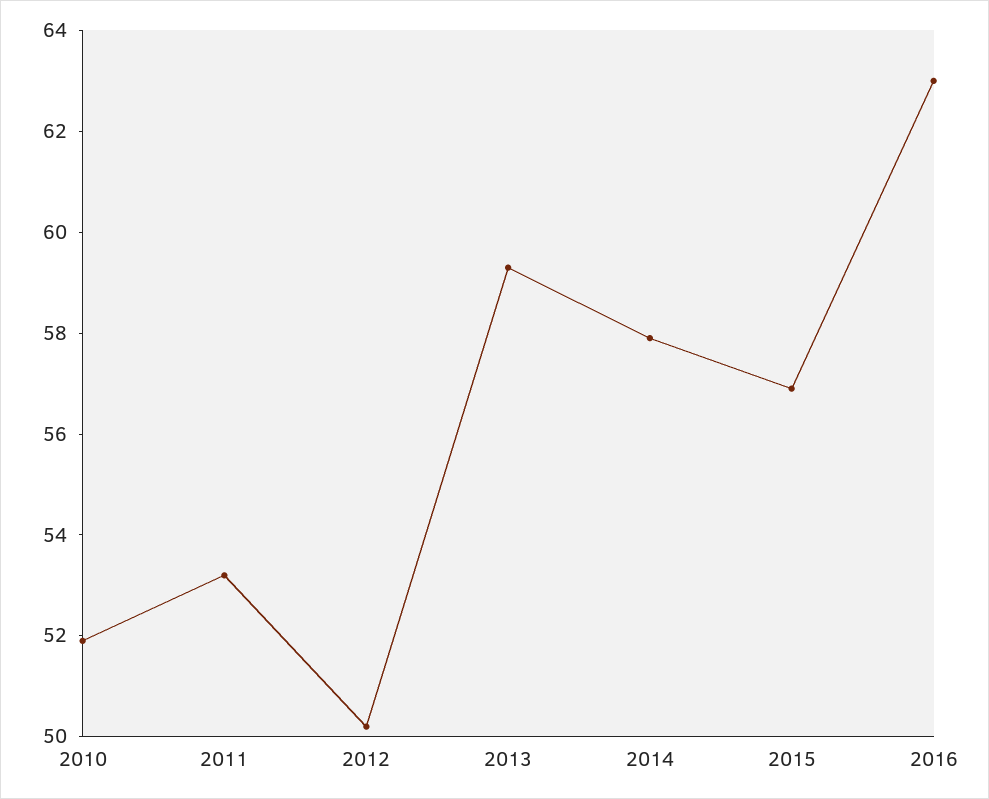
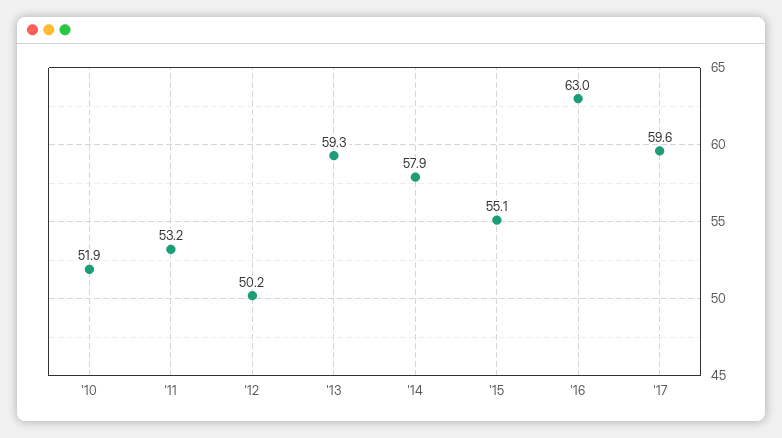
2015: 57 -> 55.1
'17: none -> 59.6

